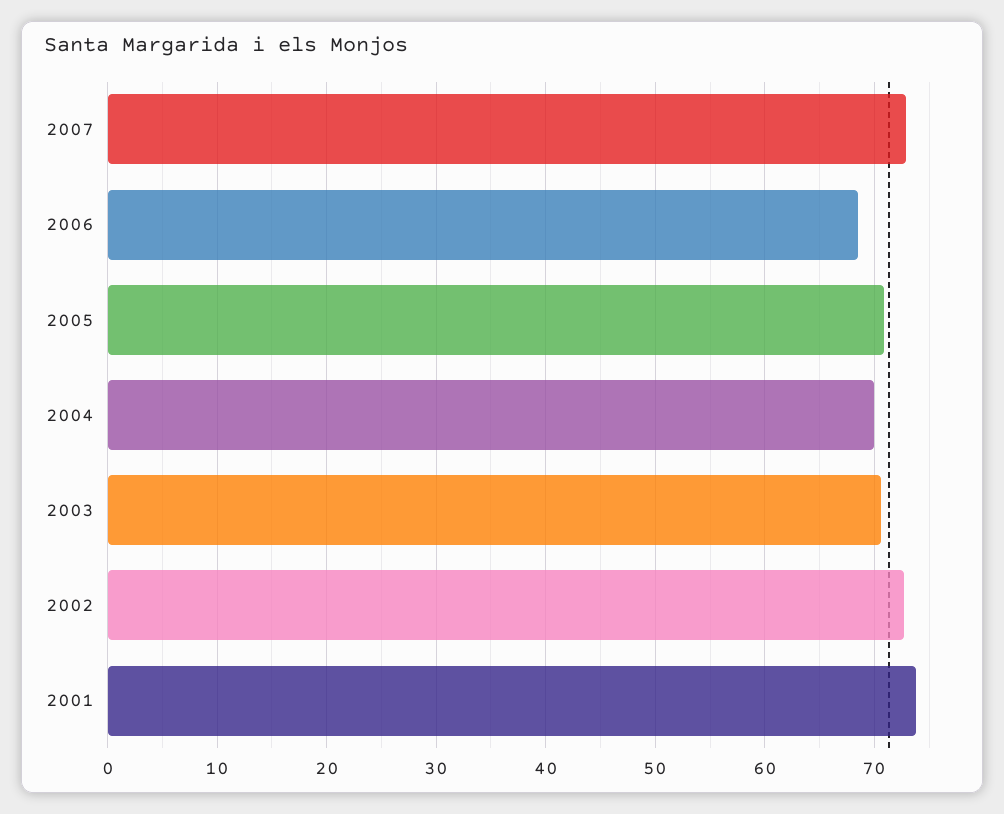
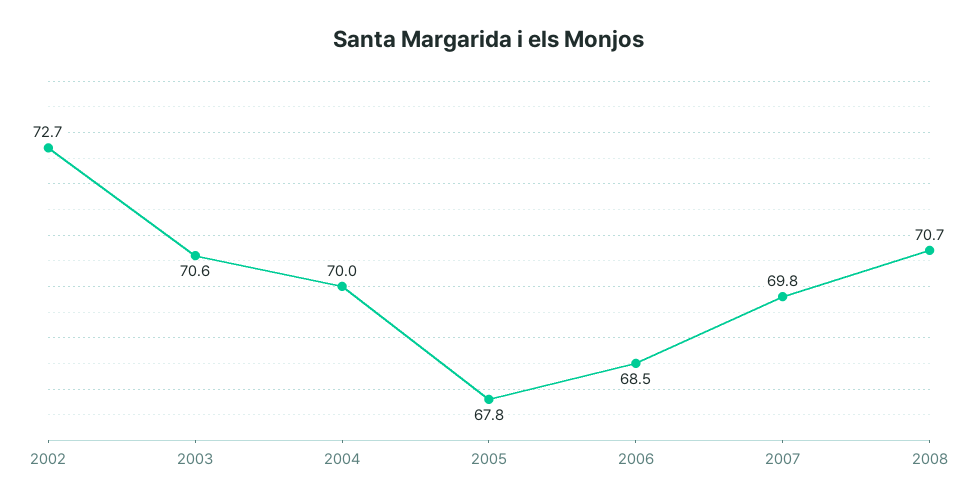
2007: 73 -> 69.8
2005: 71 -> 67.8
2001: 74 -> none
2008: none -> 70.7

